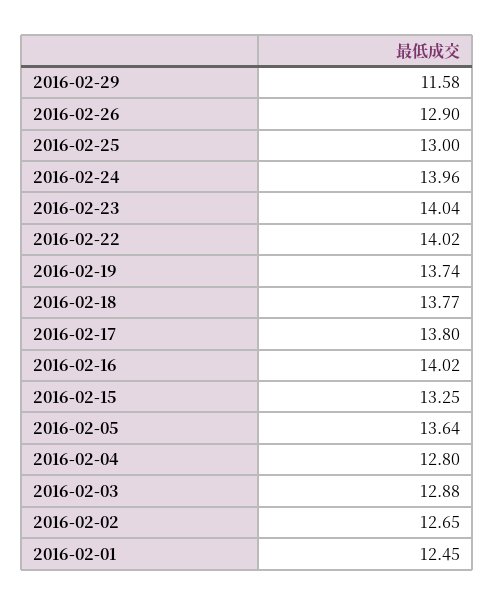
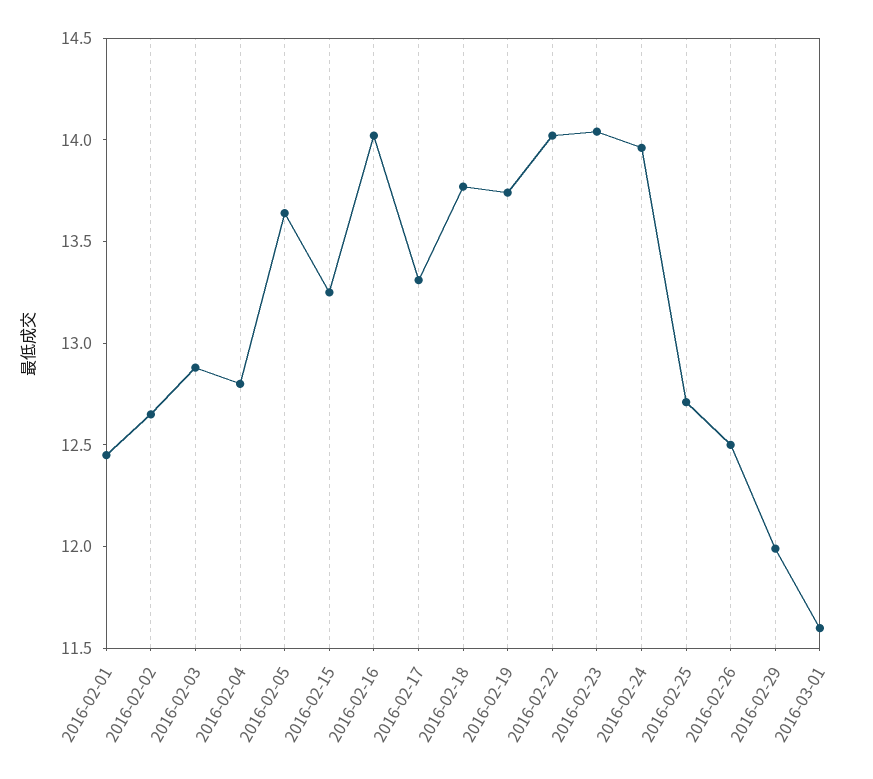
2016-02-29: 11.58 -> 12
2016-02-26: 12.9 -> 12.5
2016-02-25: 13 -> 12.7
2016-02-17: 13.8 -> 13.3
2016-03-01: none -> 11.6

